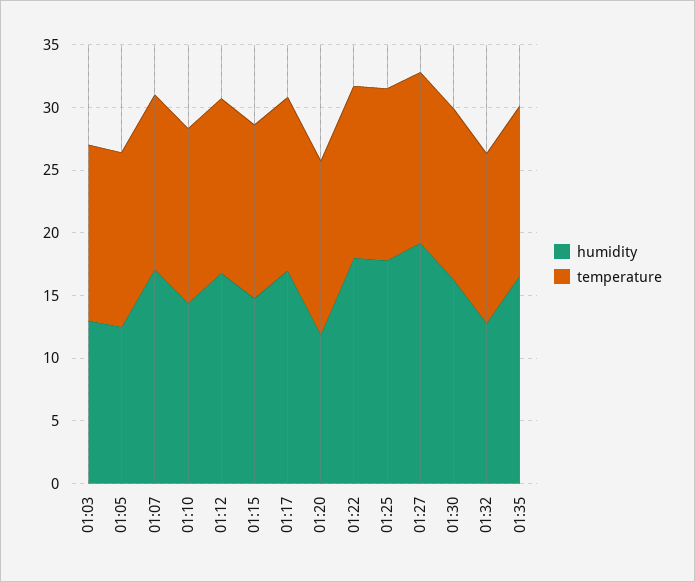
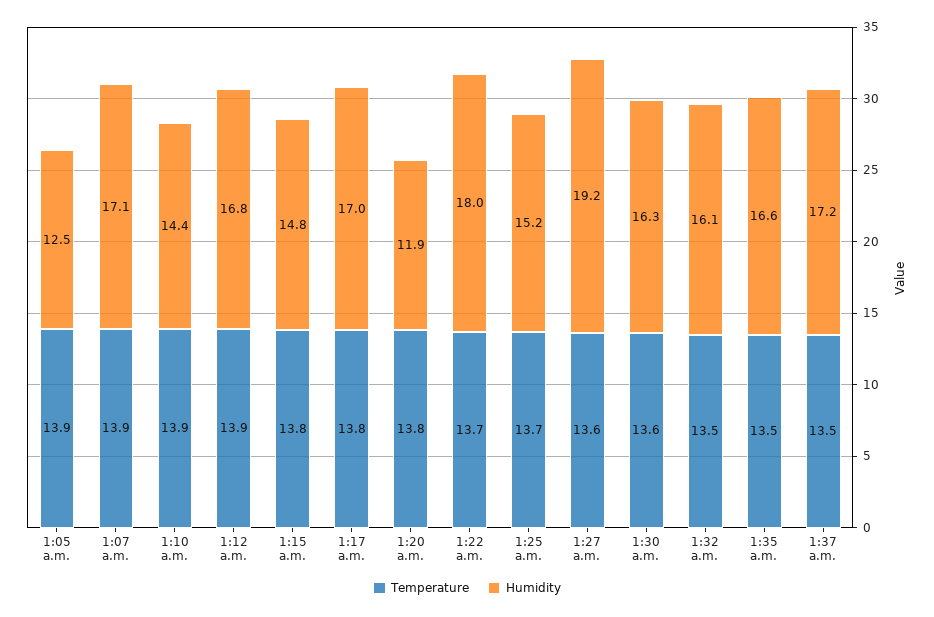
humidity, 01:03: 13 -> none
temperature, 01:03: 14 -> none
humidity, 01:25: 18 -> 15.2
humidity, 01:32: 13 -> 16.1
temperature, 1:37 a.m.: none -> 13.5
humidity, 1:37 a.m.: none -> 17.2

